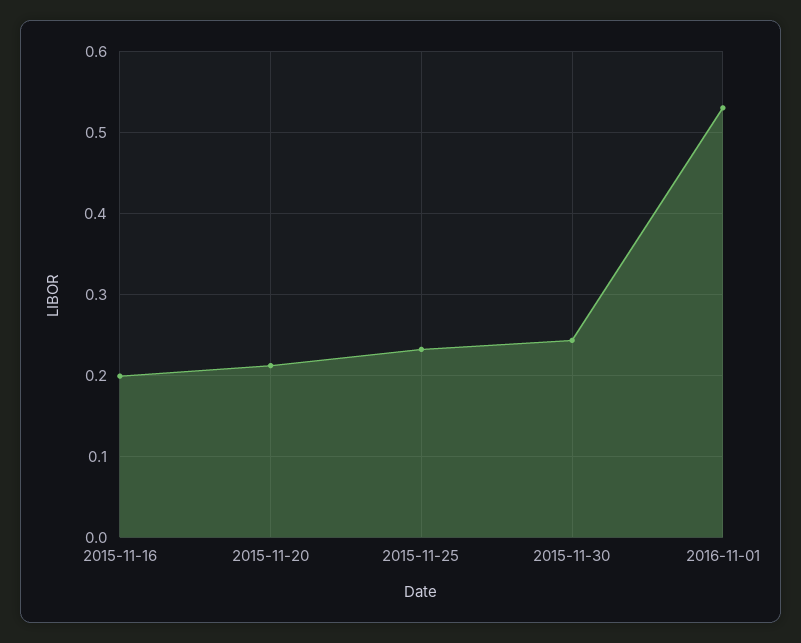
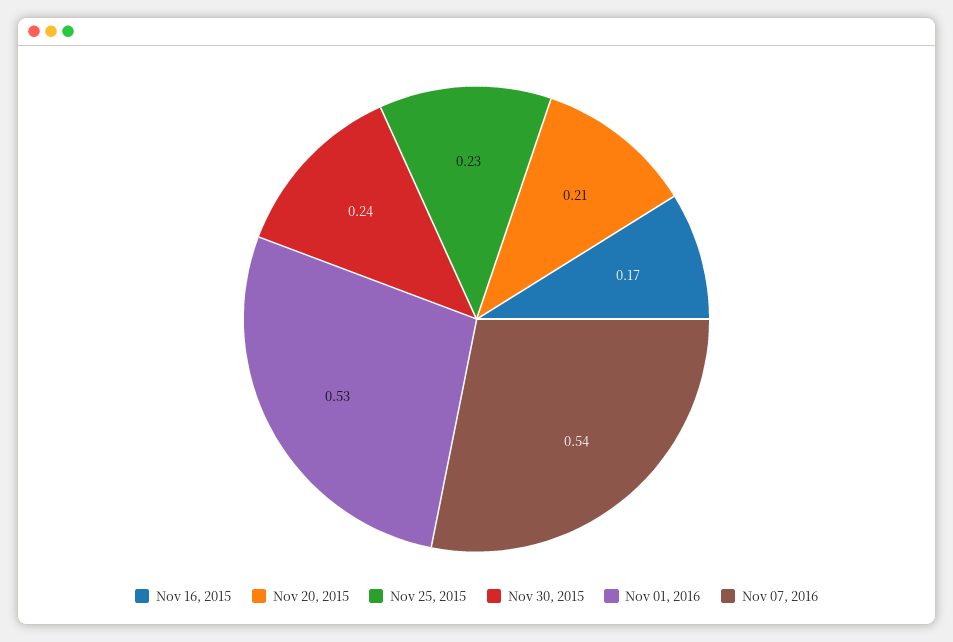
2015-11-16: 0.2 -> 0.17
Nov 07, 2016: none -> 0.54

